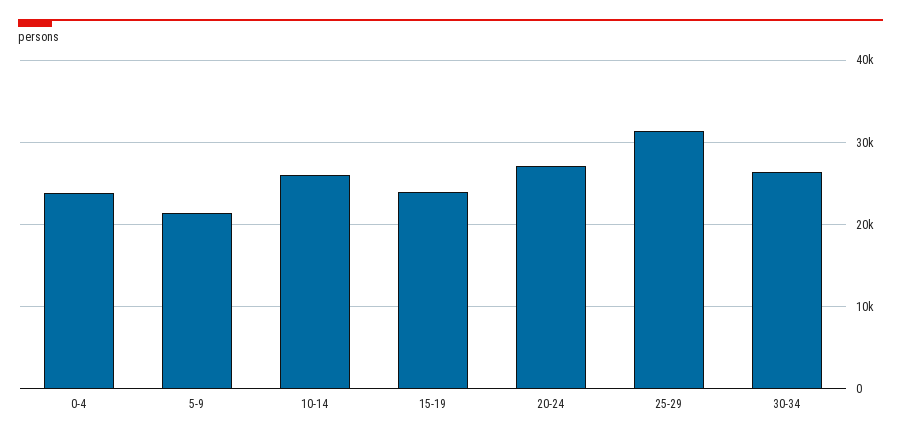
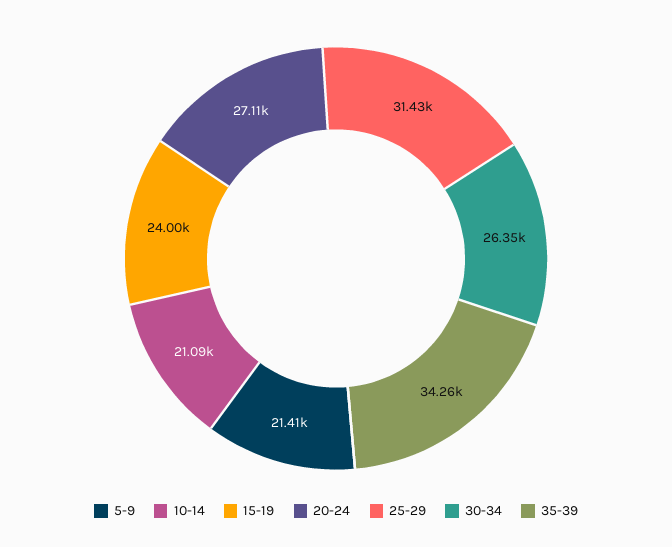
0-4: 24000 -> none
10-14: 26000 -> 21090
35-39: none -> 34260

